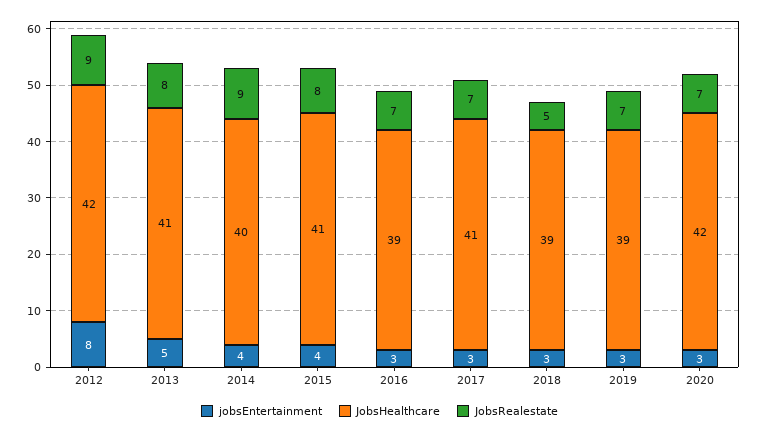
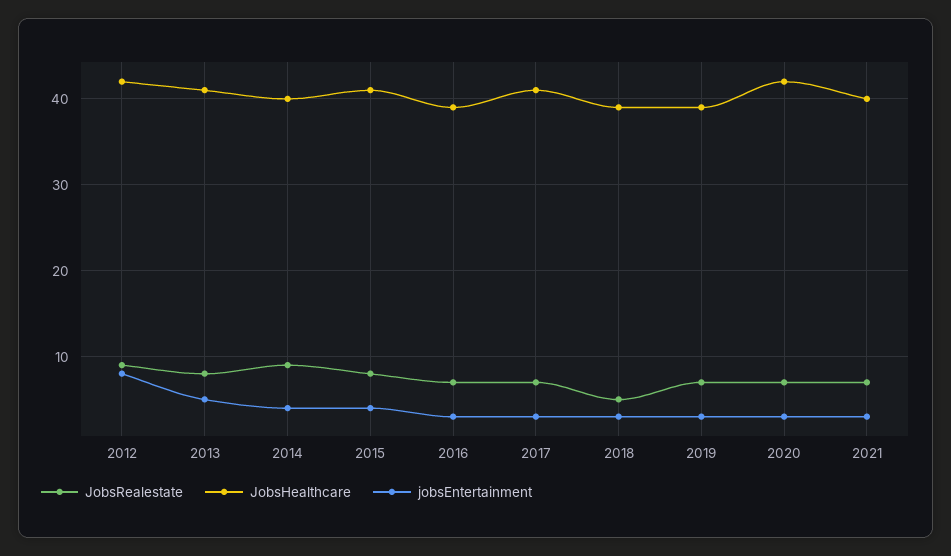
JobsRealestate, 2021: none -> 7
JobsHealthcare, 2021: none -> 40
jobsEntertainment, 2021: none -> 3

